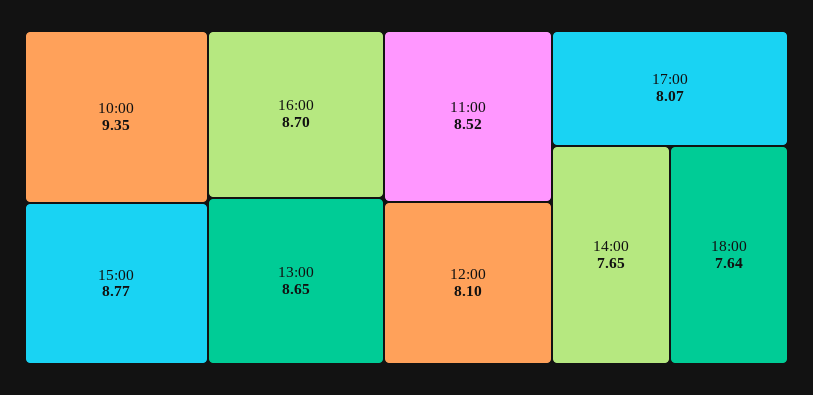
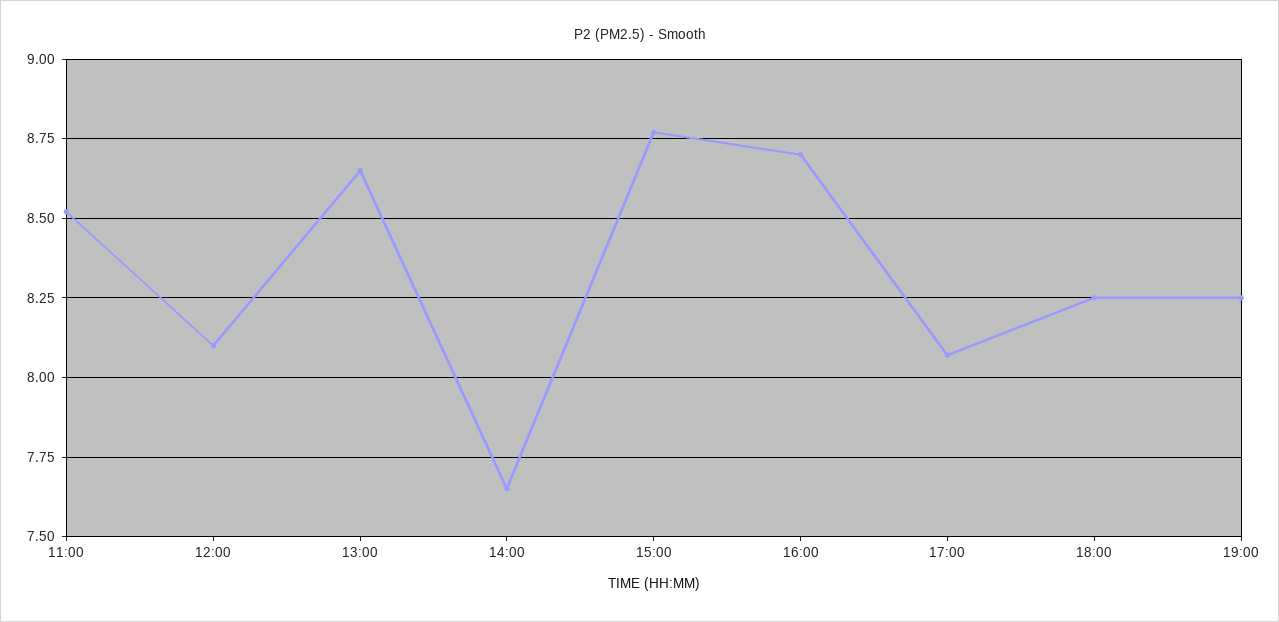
10:00: 9.35 -> none
18:00: 7.64 -> 8.25
19:00: none -> 8.25

